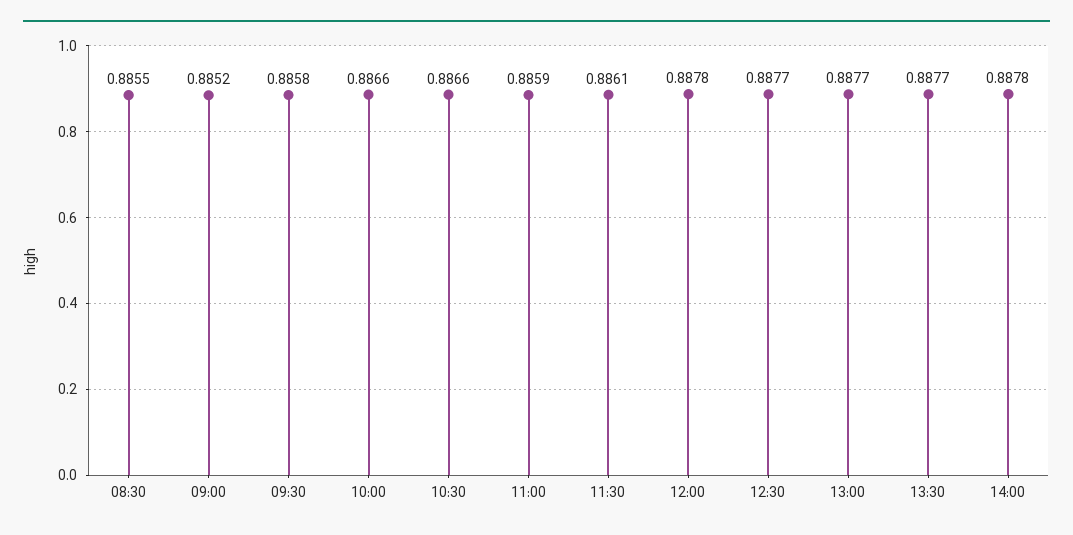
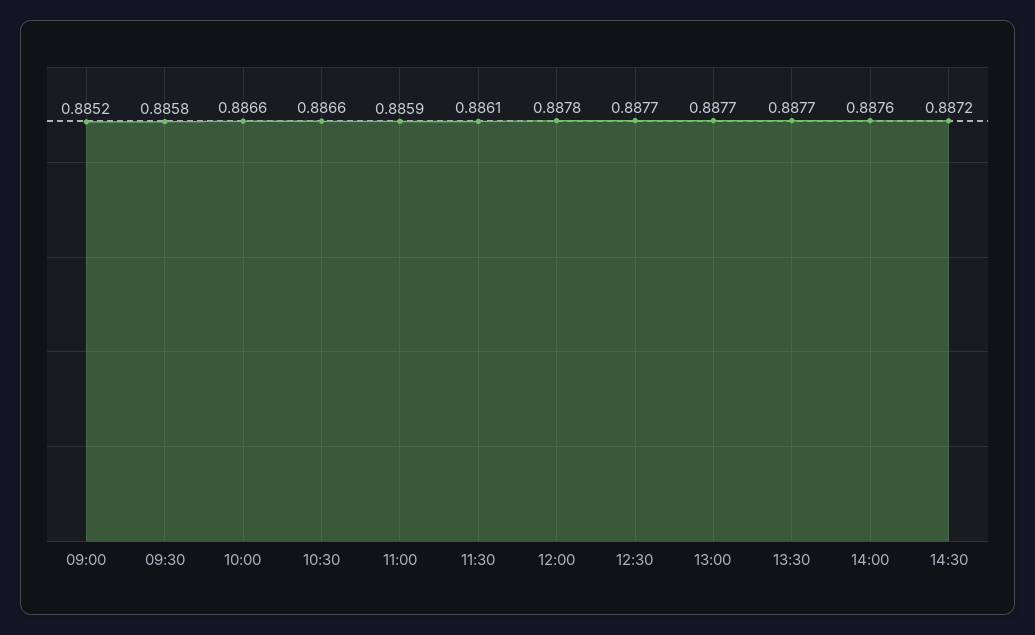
08:30: 0.8855 -> none
14:00: 0.8878 -> 0.8876
14:30: none -> 0.8872

